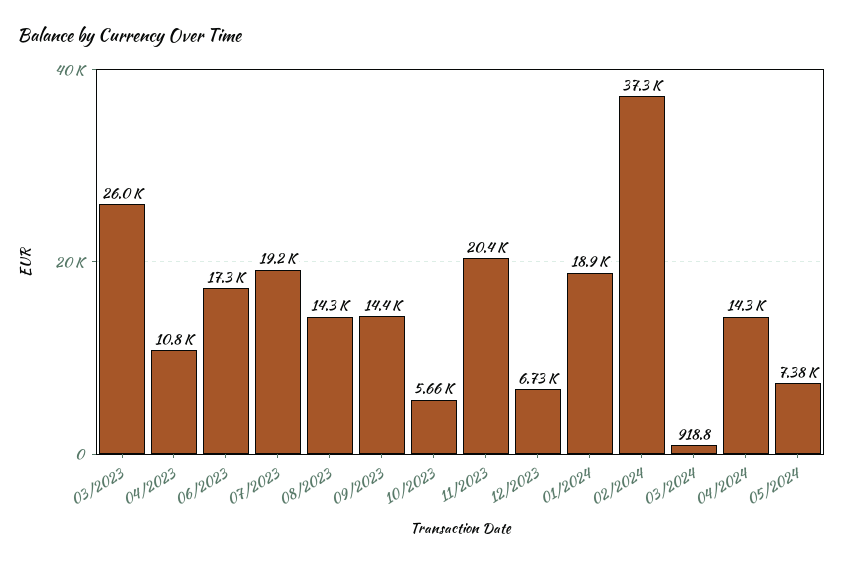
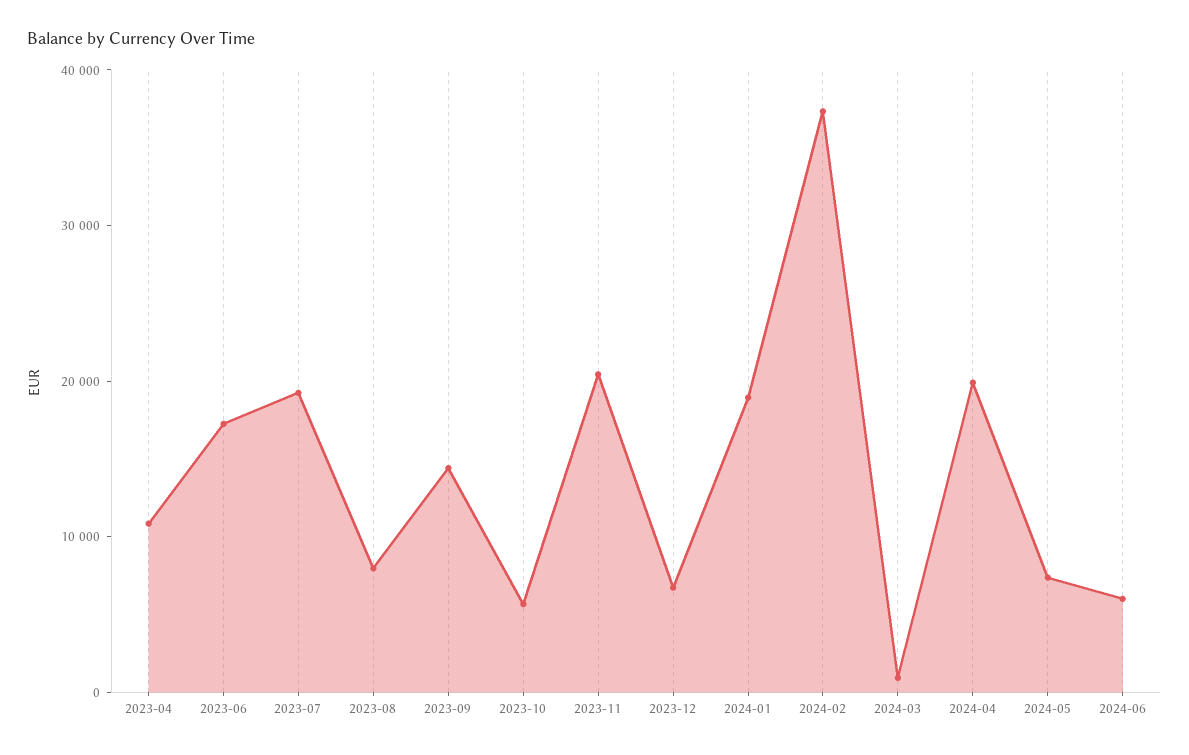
03/2023: 26000 -> none
08/2023: 14300 -> 8000
04/2024: 14300 -> 20000
2024-06: none -> 6000

